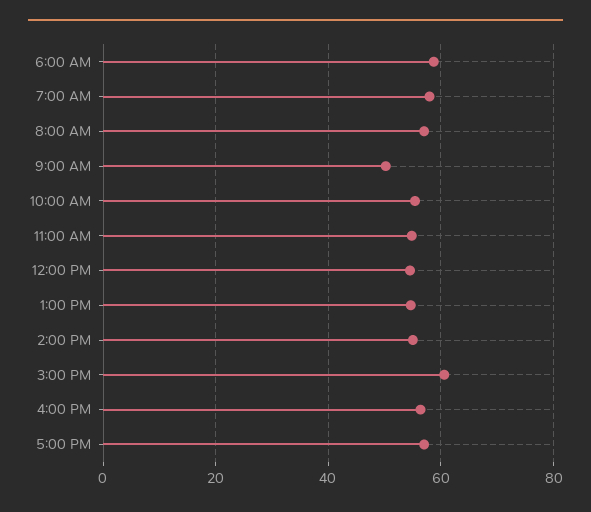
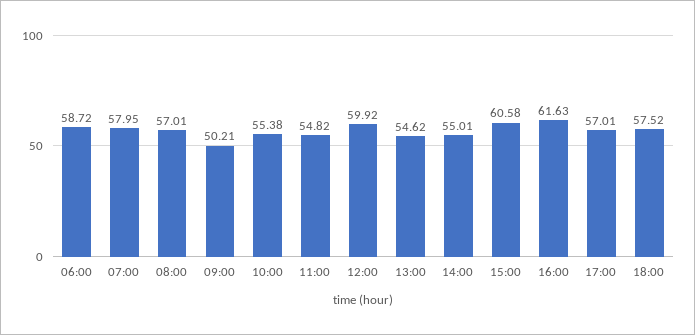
12:00 PM: 54 -> 59.92
4:00 PM: 56 -> 61.63
18:00: none -> 57.52

